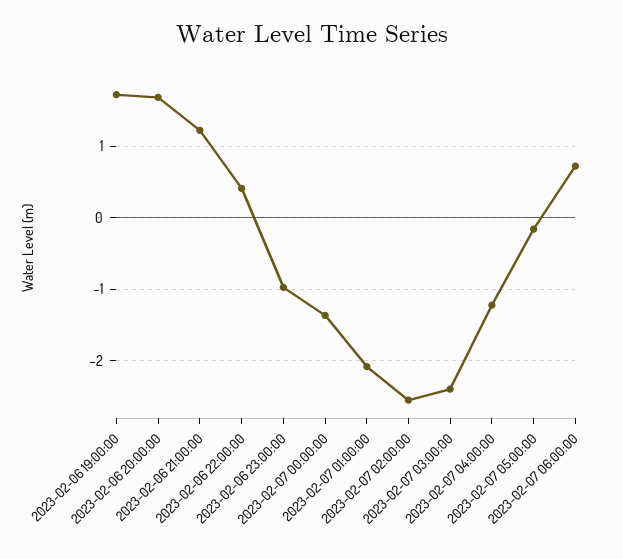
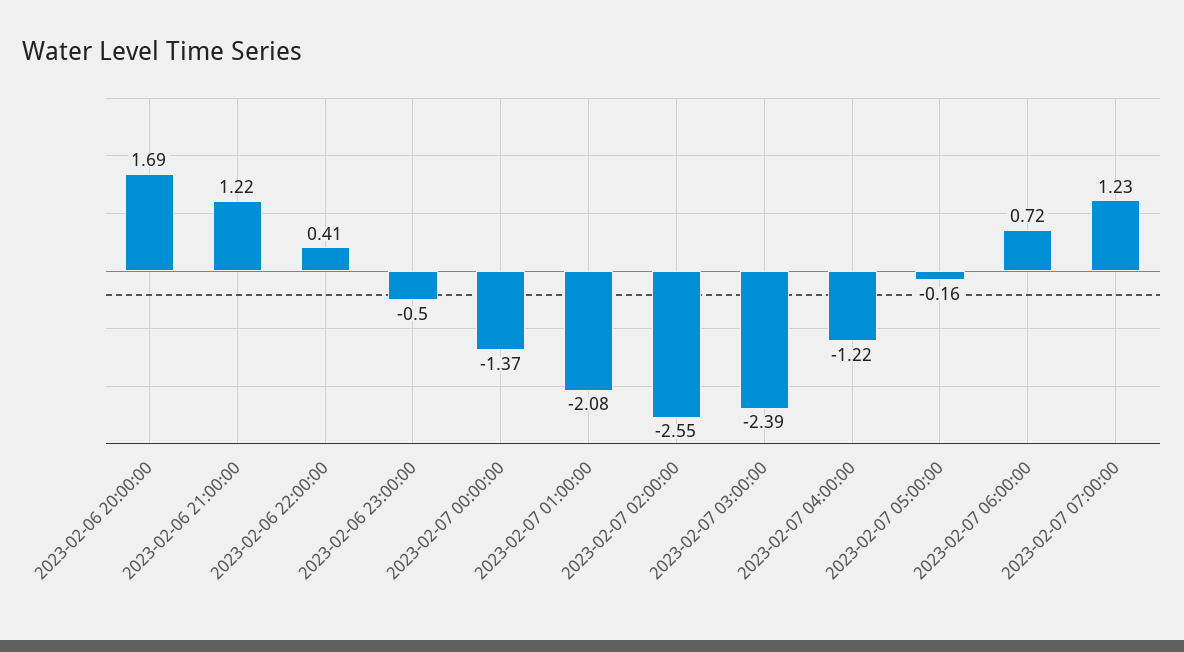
2023-02-06 19:00:00: 1.7 -> none
2023-02-06 23:00:00: -1 -> -0.5
2023-02-07 07:00:00: none -> 1.23

